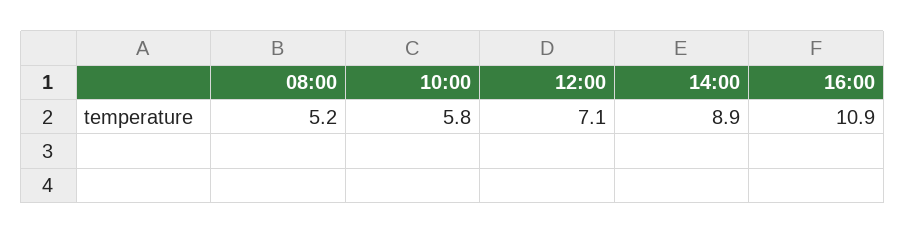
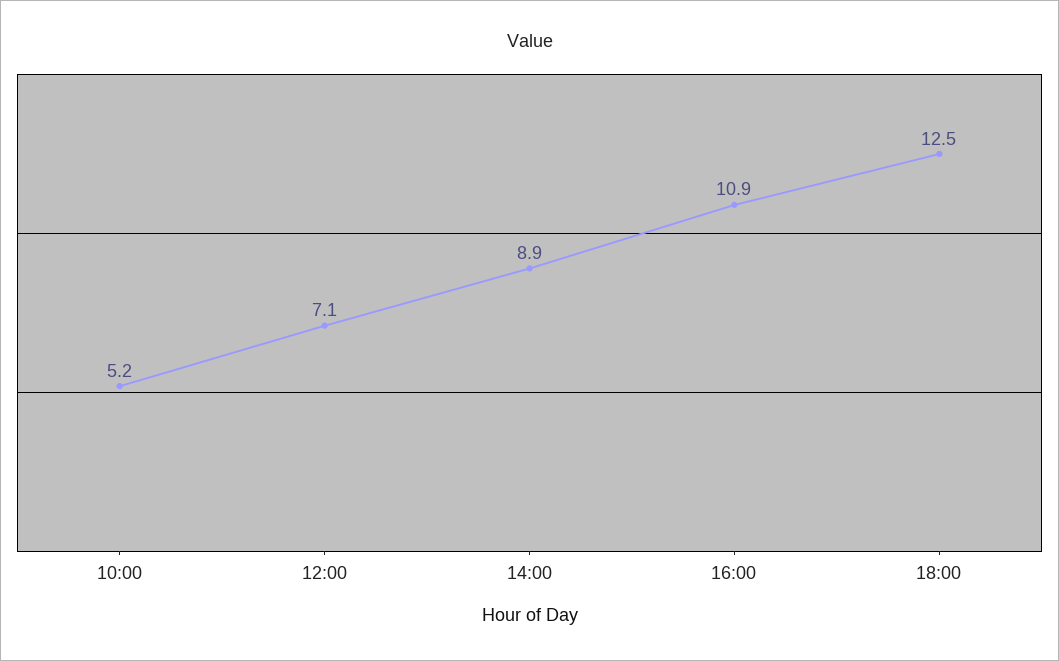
08:00: 5.2 -> none
10:00: 5.8 -> 5.2
18:00: none -> 12.5

